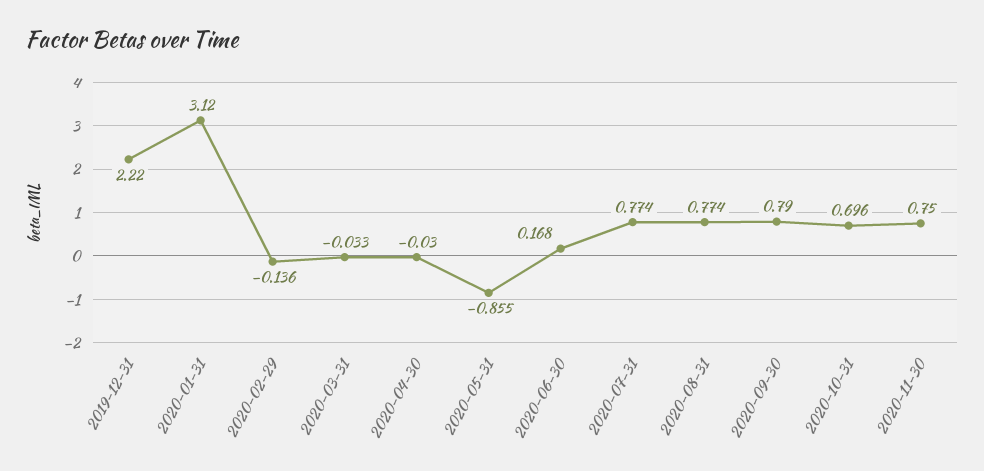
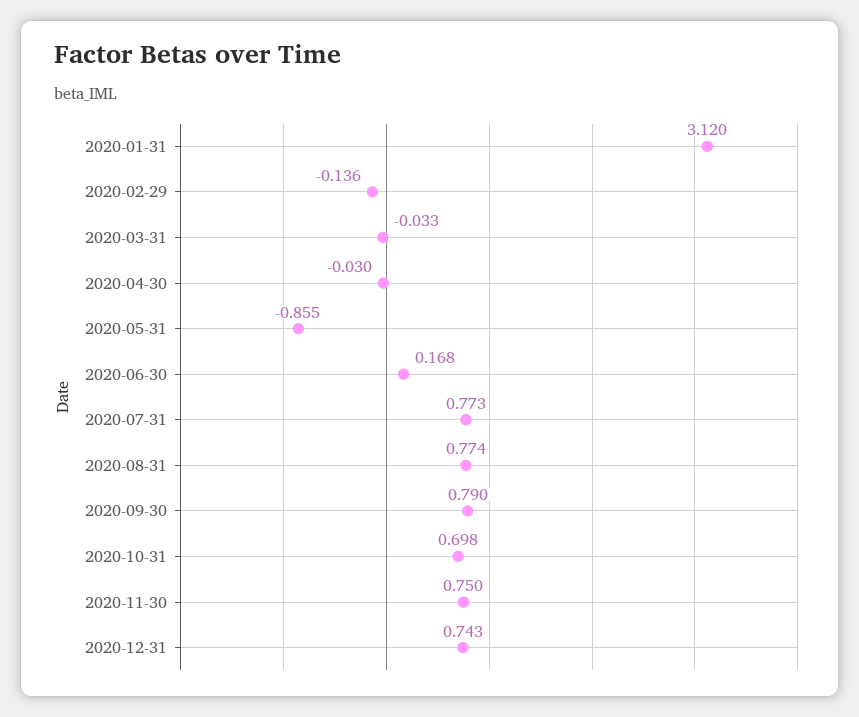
2019-12-31: 2.22 -> none
2020-07-31: 0.774 -> 0.773
2020-10-31: 0.696 -> 0.698
2020-12-31: none -> 0.743

